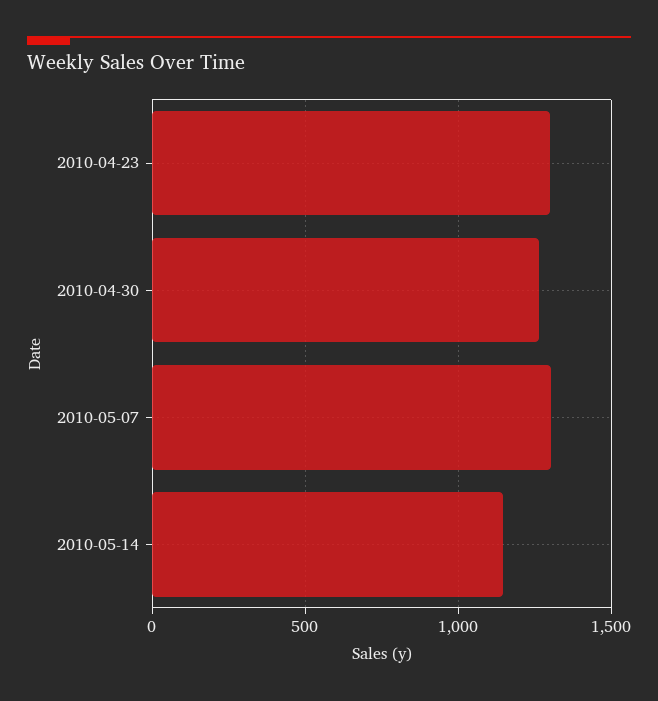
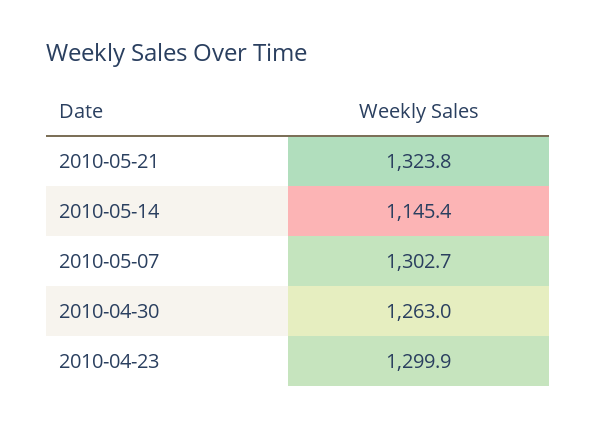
2010-05-21: none -> 1323.8

